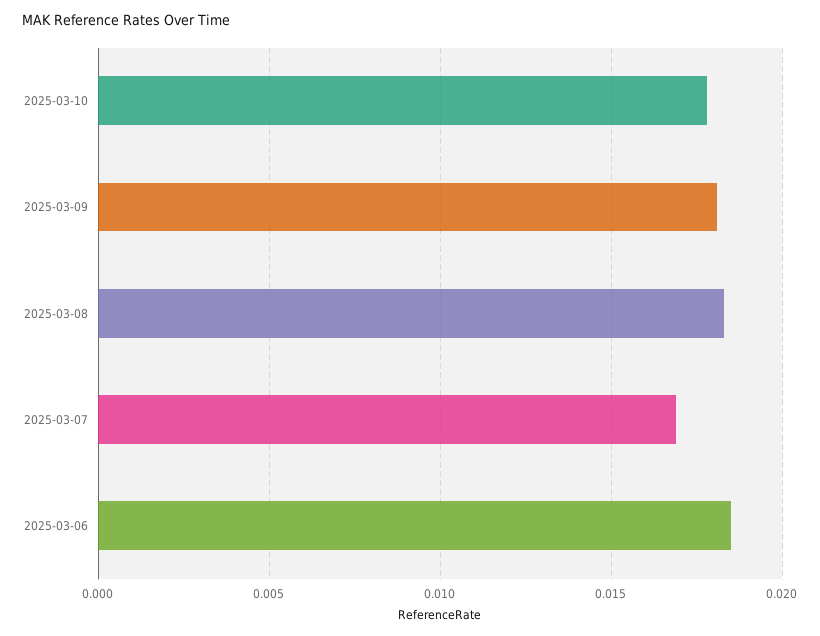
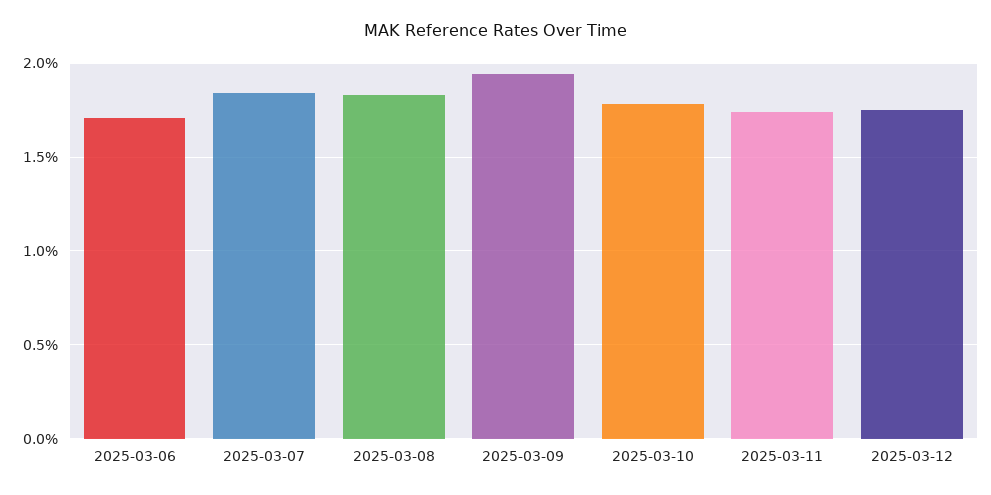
2025-03-09: 0.018 -> 0.0195
2025-03-07: 0.017 -> 0.0185
2025-03-06: 0.0185 -> 0.017
2025-03-11: none -> 0.0175
2025-03-12: none -> 0.0175

